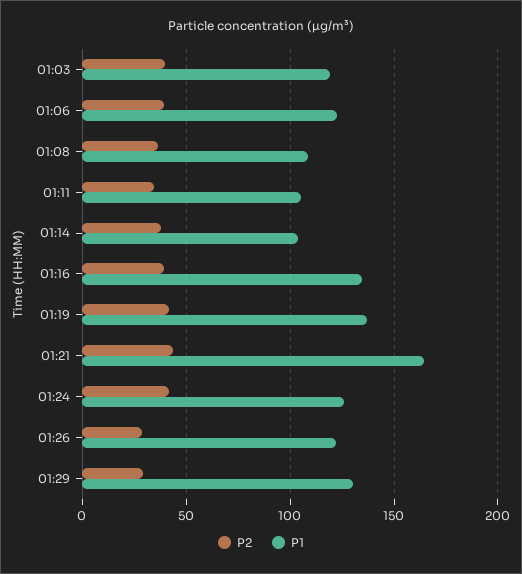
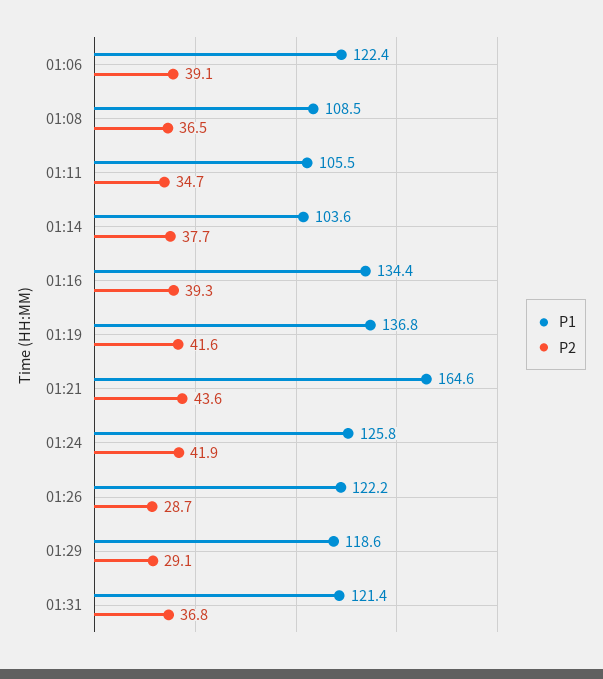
P2, 01:03: 40 -> none
P1, 01:03: 120 -> none
P1, 01:29: 130 -> 118.6
P1, 01:31: none -> 121.4
P2, 01:31: none -> 36.8

